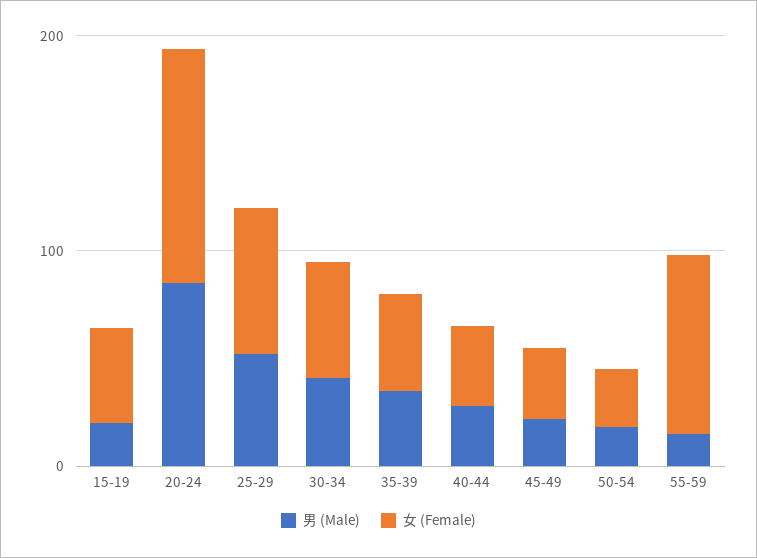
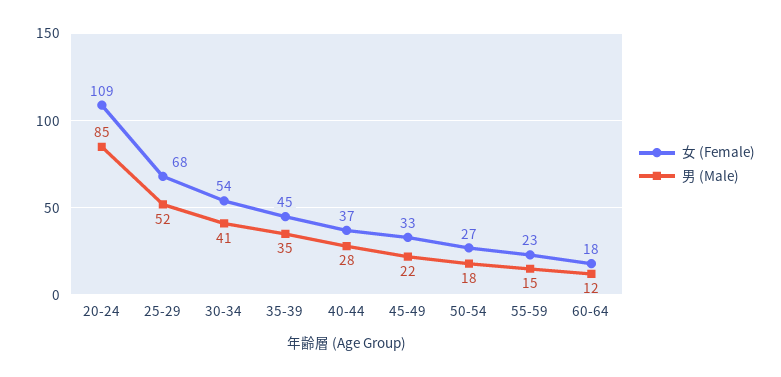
男 (Male), 15-19: 20 -> none
女 (Female), 15-19: 40 -> none
女 (Female), 55-59: 80 -> 23
女 (Female), 60-64: none -> 18
男 (Male), 60-64: none -> 12

